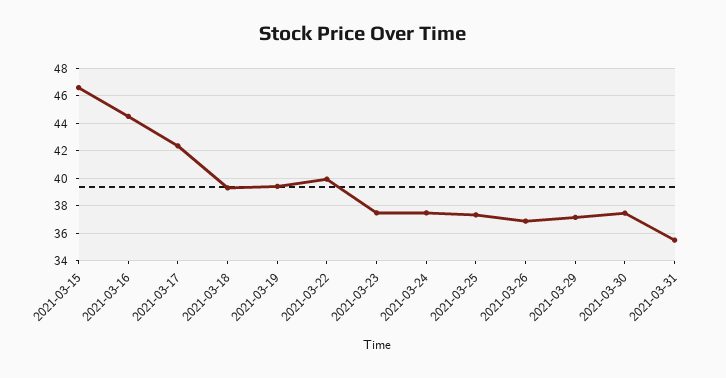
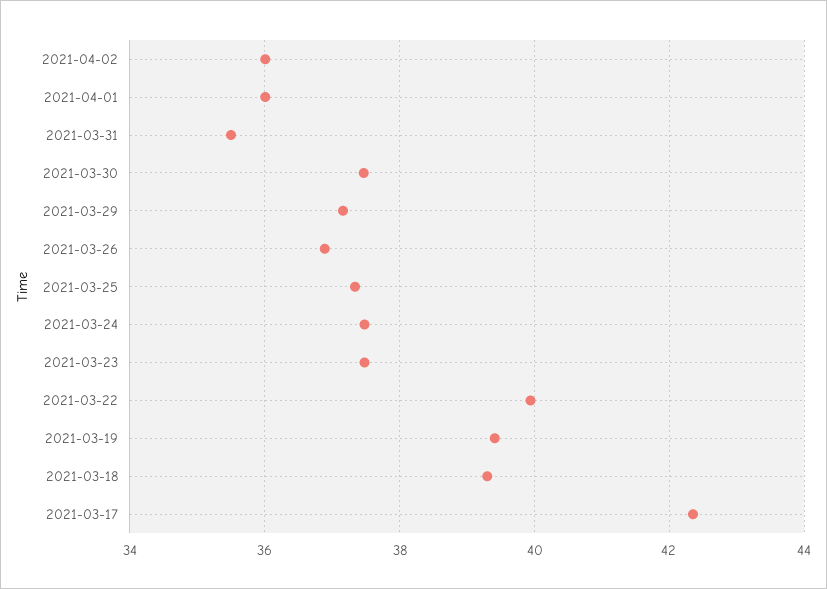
2021-03-15: 46.5 -> none
2021-03-16: 44.5 -> none
2021-04-02: none -> 36
2021-04-01: none -> 36

